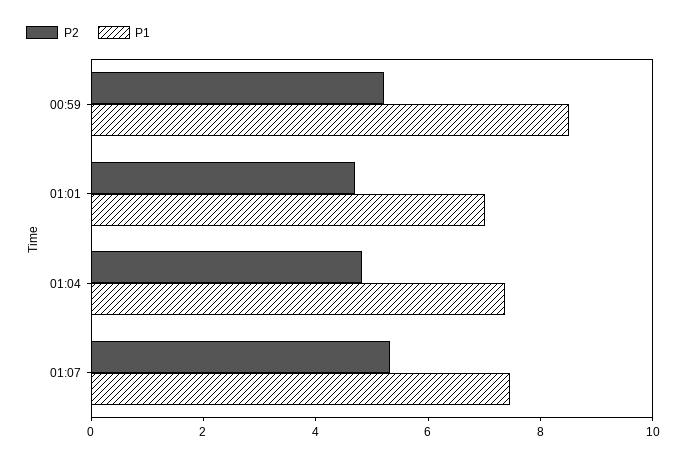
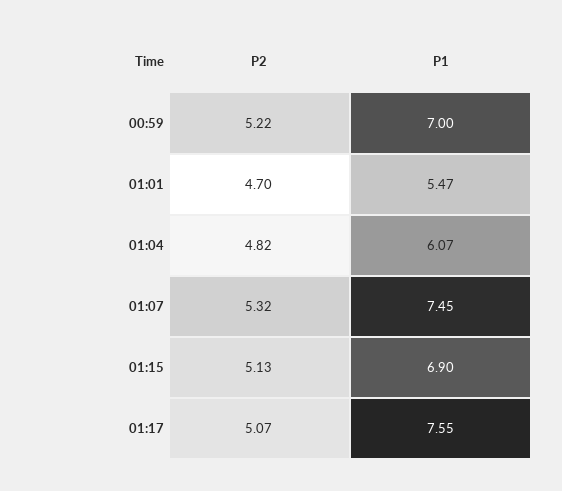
P1, 00:59: 8.5 -> 7
P1, 01:01: 7 -> 5.47
P1, 01:04: 7.5 -> 6.07
P2, 01:15: none -> 5.13
P1, 01:15: none -> 6.9
P2, 01:17: none -> 5.07
P1, 01:17: none -> 7.55

